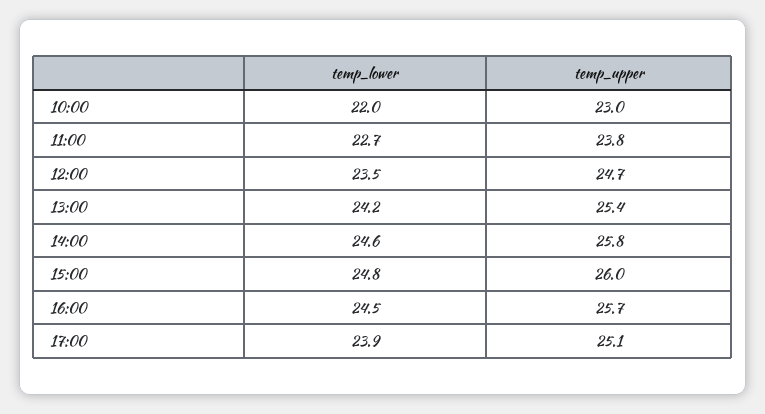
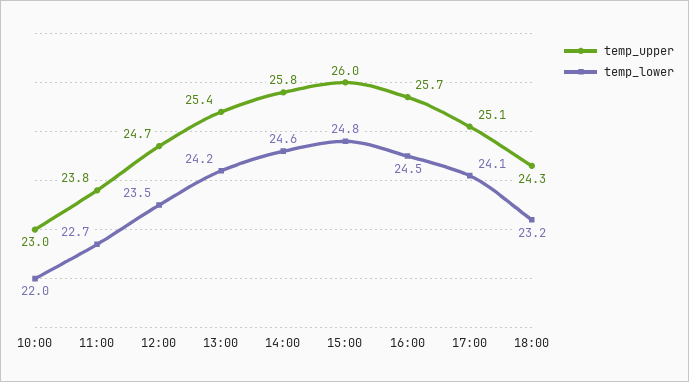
temp_lower, 17:00: 23.9 -> 24.1
temp_upper, 18:00: none -> 24.3
temp_lower, 18:00: none -> 23.2

